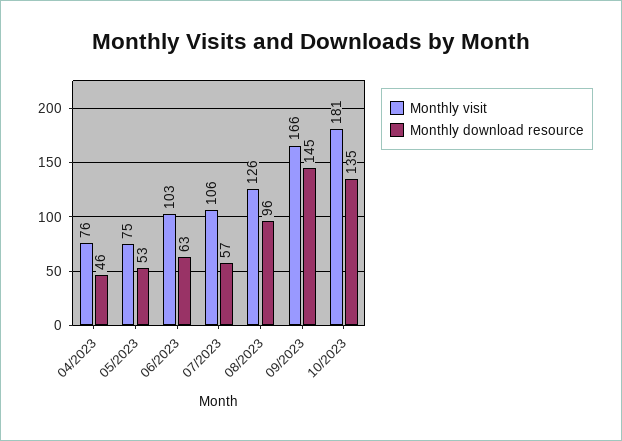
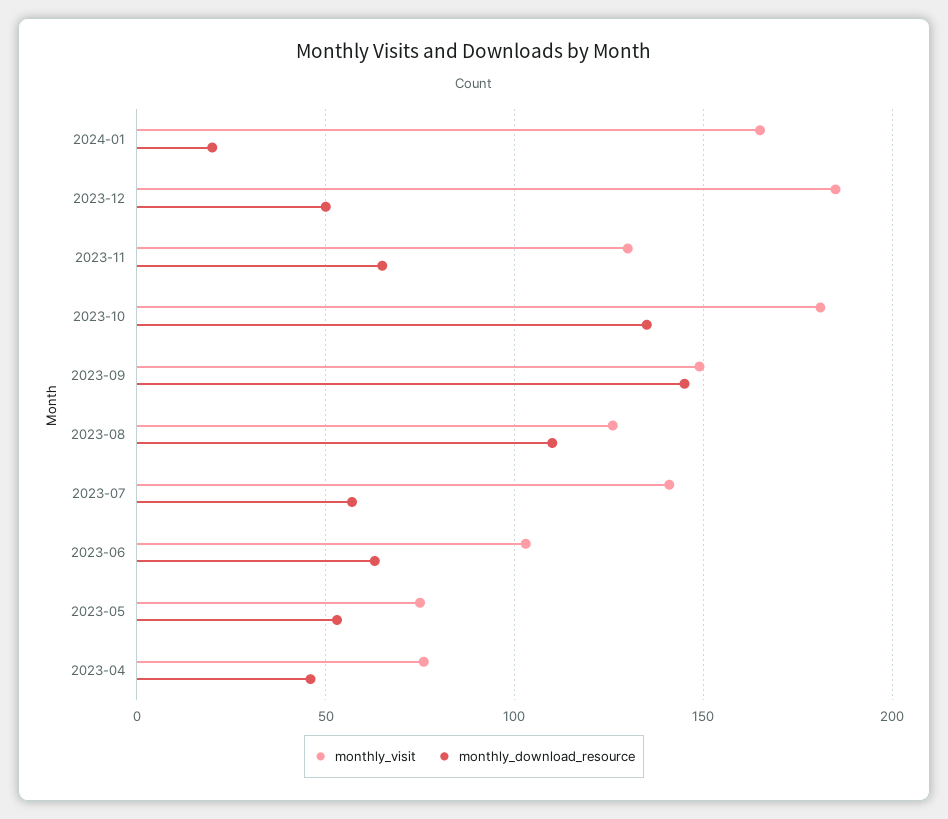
Monthly visit, 07/2023: 106 -> 140
Monthly download resource, 08/2023: 96 -> 110
Monthly visit, 09/2023: 166 -> 150
Monthly visit, 2024-01: none -> 165
Monthly download resource, 2024-01: none -> 20
Monthly visit, 2023-12: none -> 185
Monthly download resource, 2023-12: none -> 50
Monthly visit, 2023-11: none -> 130
Monthly download resource, 2023-11: none -> 65

